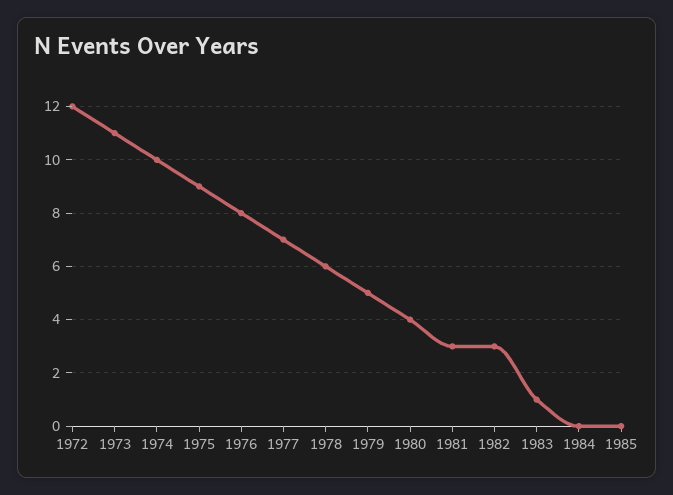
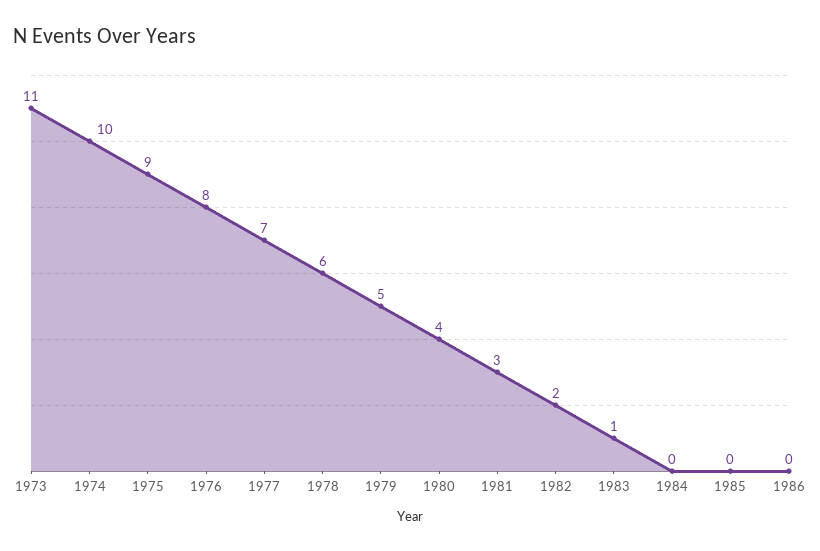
1972: 12 -> none
1982: 3 -> 2
1986: none -> 0

